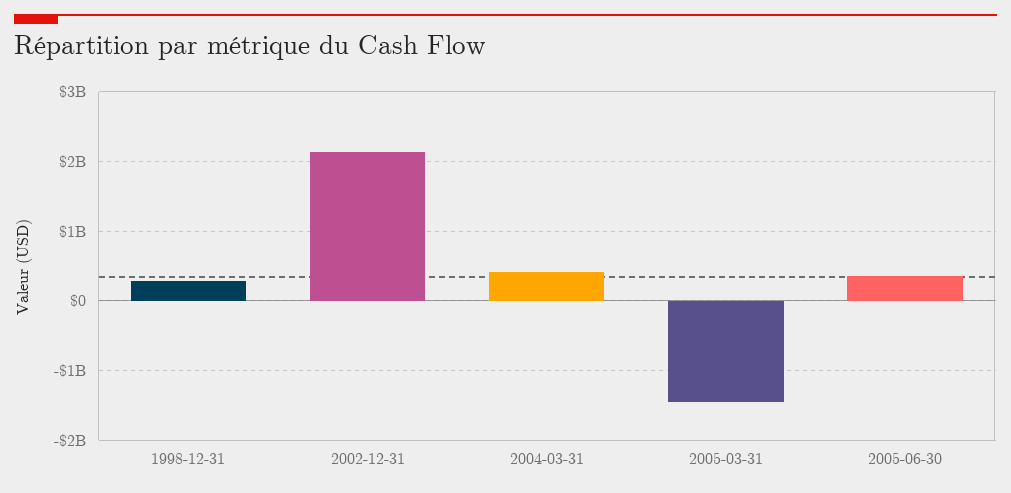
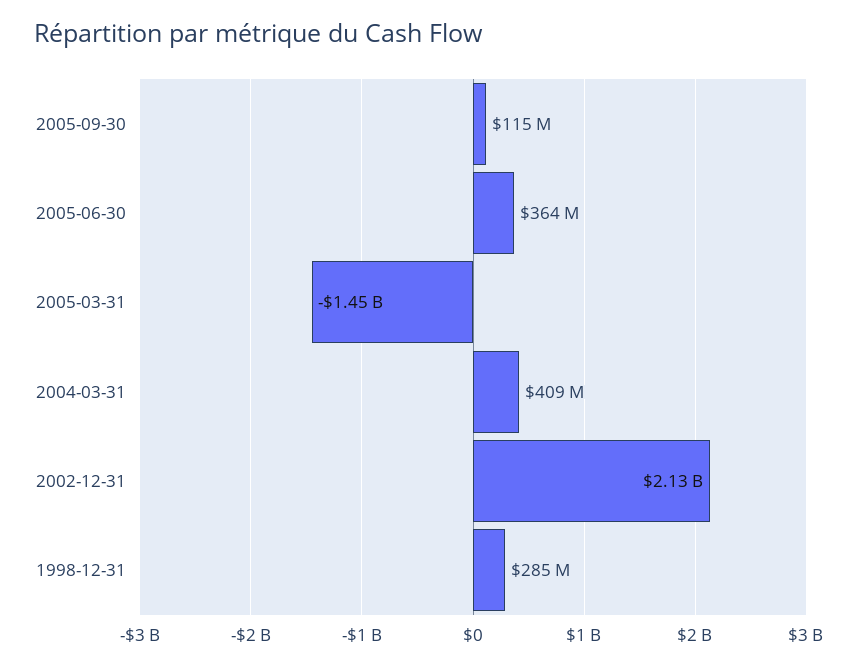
2005-09-30: none -> 115000000

